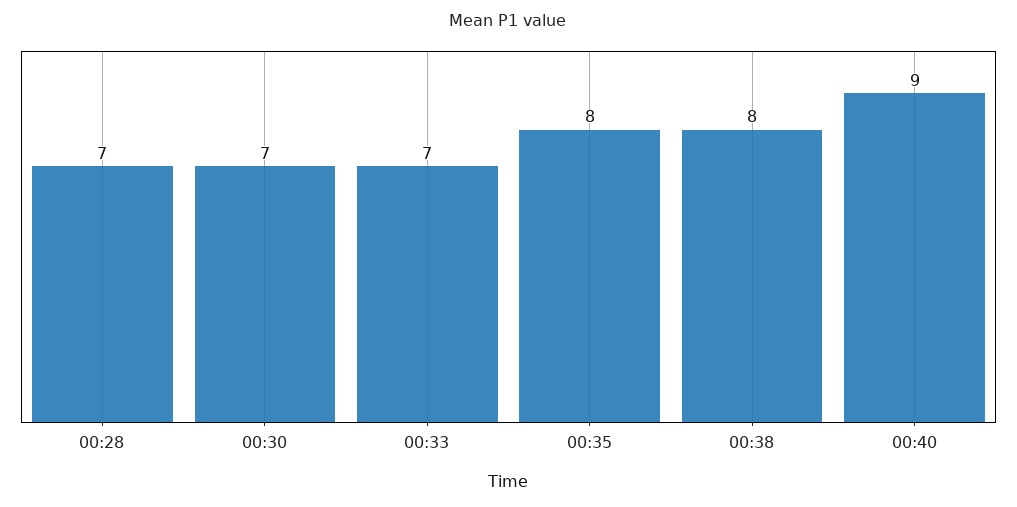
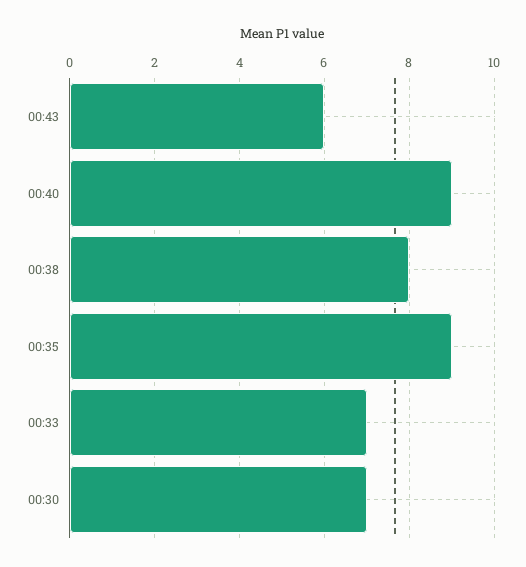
00:28: 7 -> none
00:35: 8 -> 9
00:43: none -> 6

